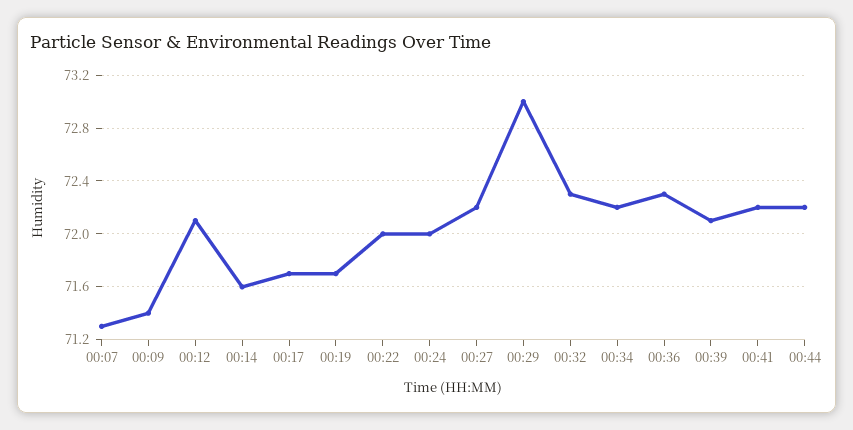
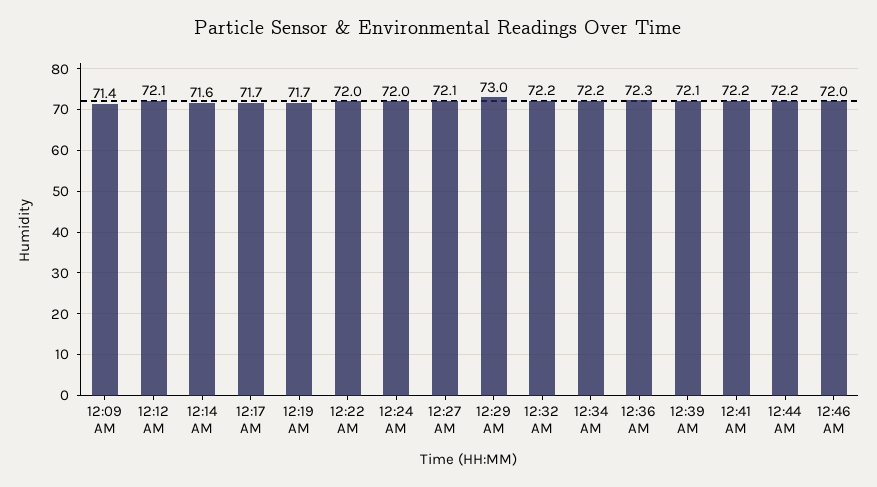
00:07: 71.3 -> none
00:27: 72.2 -> 72.1
00:32: 72.3 -> 72.2
12:46 AM: none -> 72

